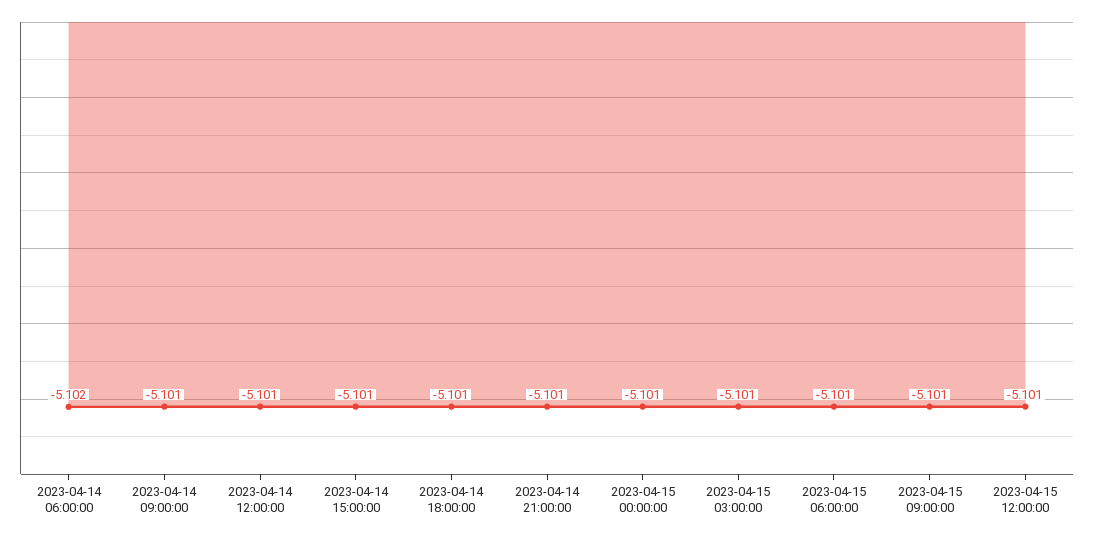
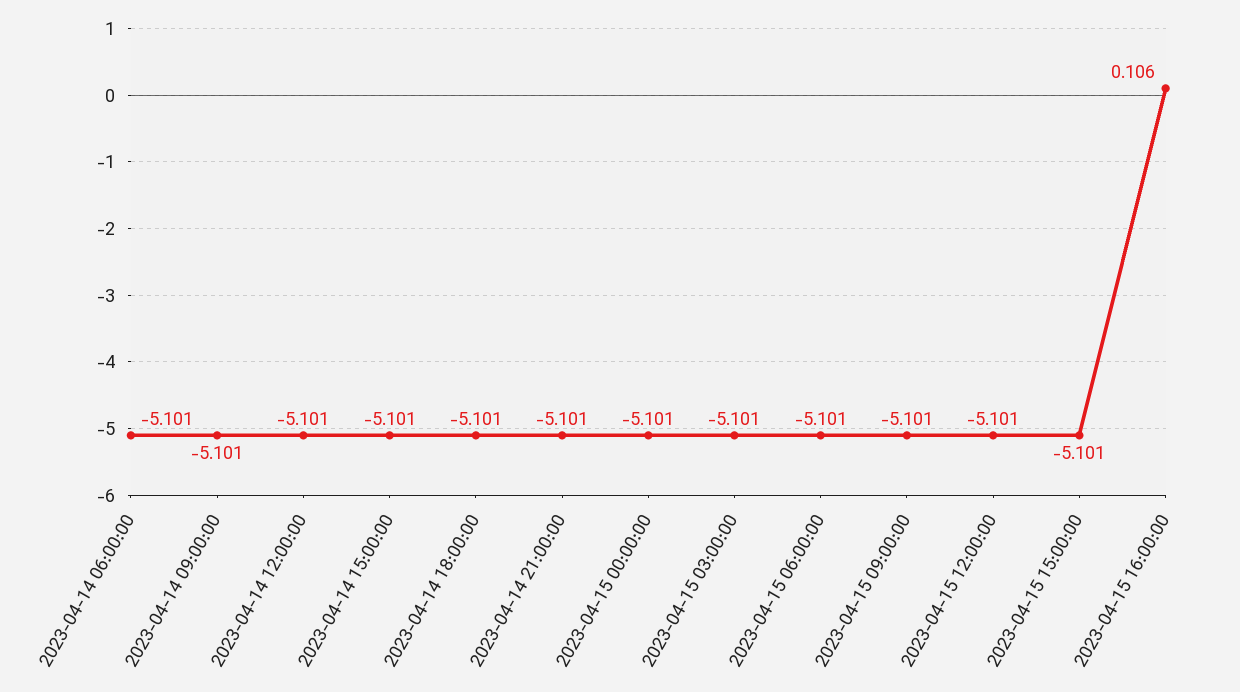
2023-04-14 06:00:00: -5.102 -> -5.101
2023-04-15 15:00:00: none -> -5.101
2023-04-15 16:00:00: none -> 0.106

